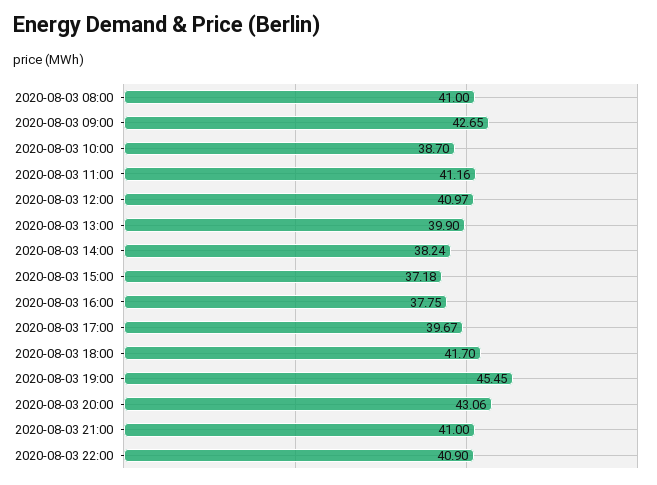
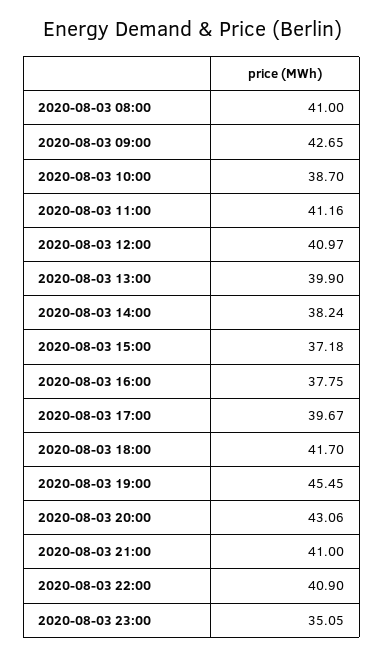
2020-08-03 23:00: none -> 35.05

